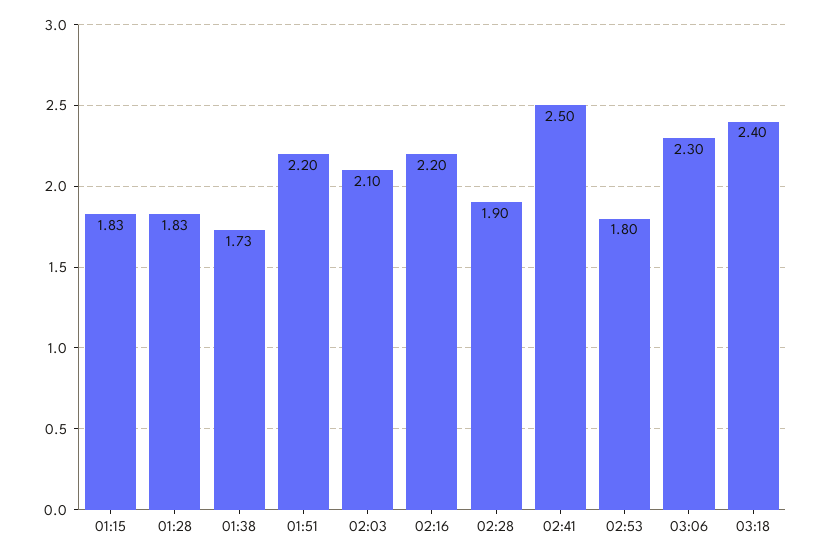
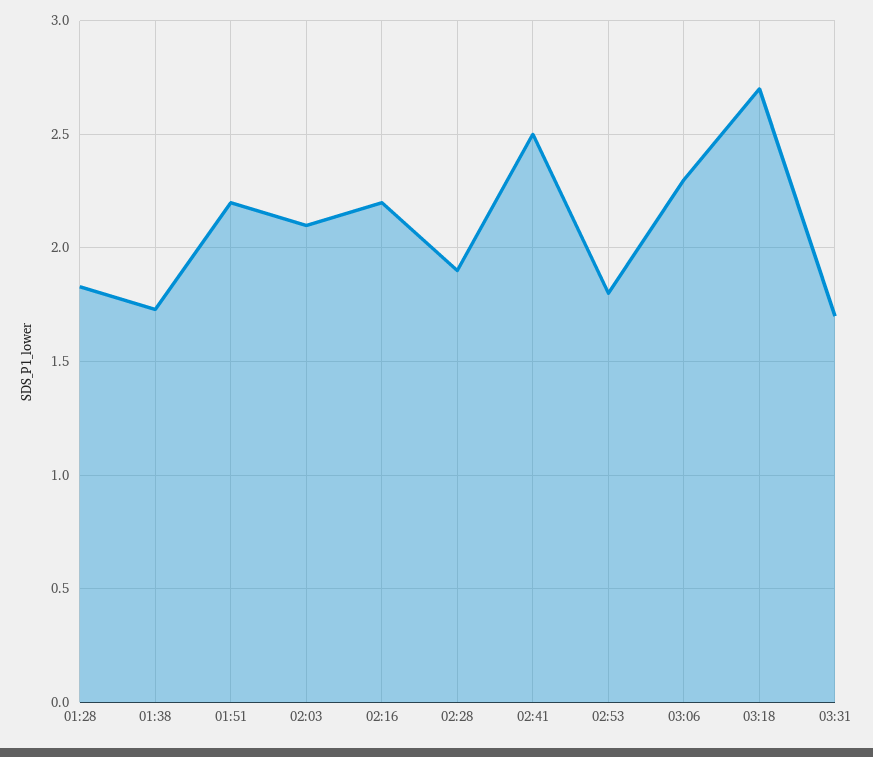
01:15: 1.83 -> none
03:18: 2.4 -> 2.7
03:31: none -> 1.7

